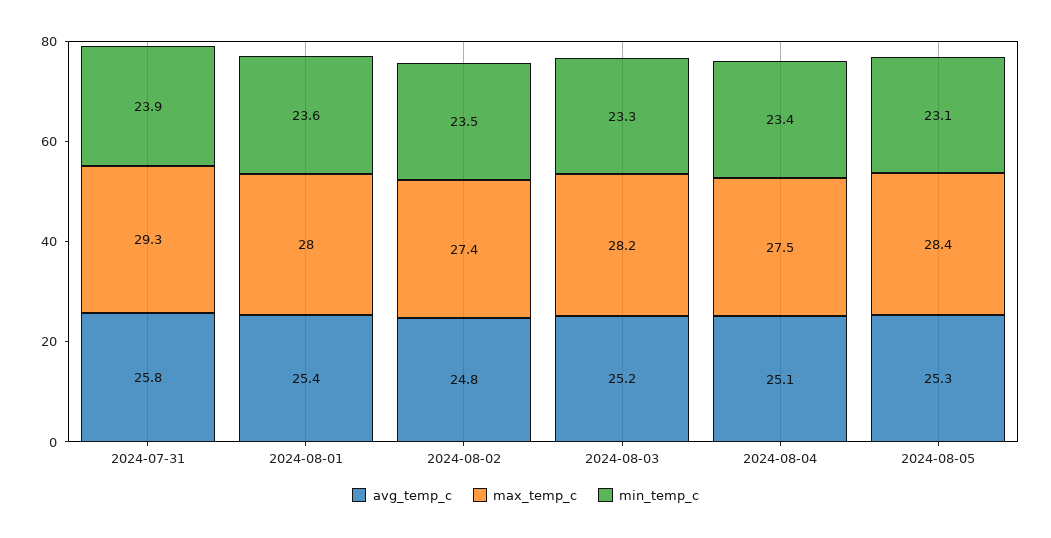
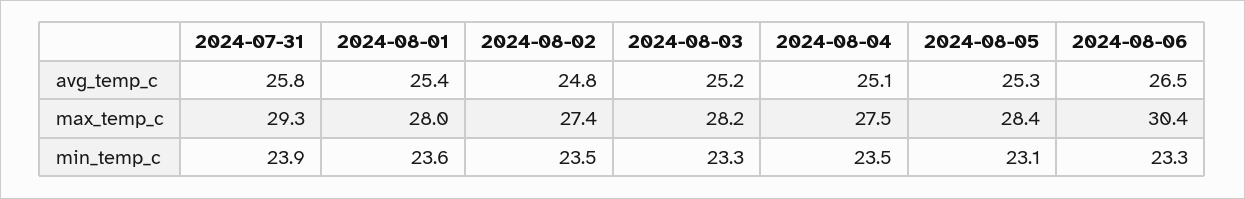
min_temp_c, 2024-08-04: 23.4 -> 23.5
avg_temp_c, 2024-08-06: none -> 26.5
max_temp_c, 2024-08-06: none -> 30.4
min_temp_c, 2024-08-06: none -> 23.3

